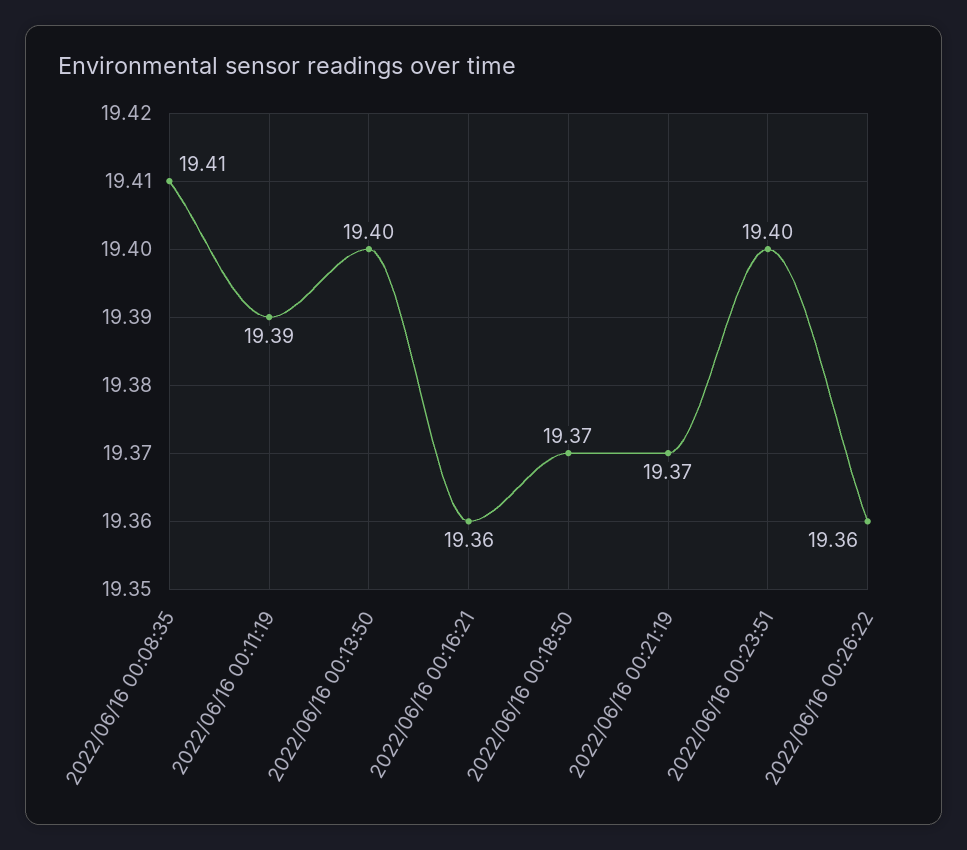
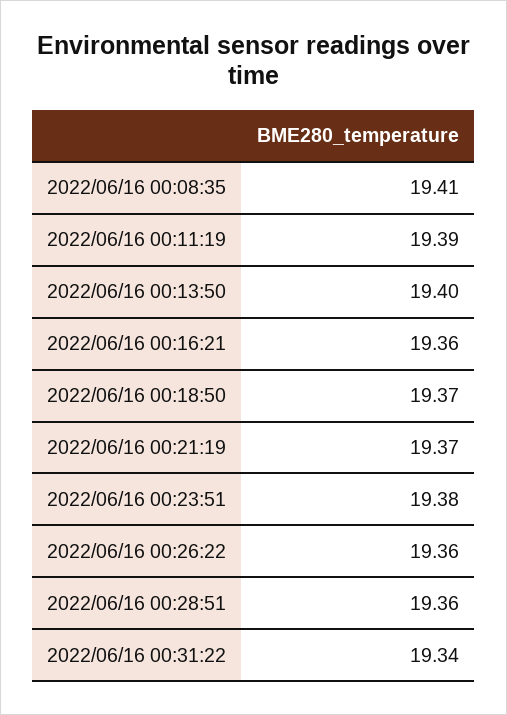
2022/06/16 00:23:51: 19.4 -> 19.38
2022/06/16 00:28:51: none -> 19.36
2022/06/16 00:31:22: none -> 19.34

